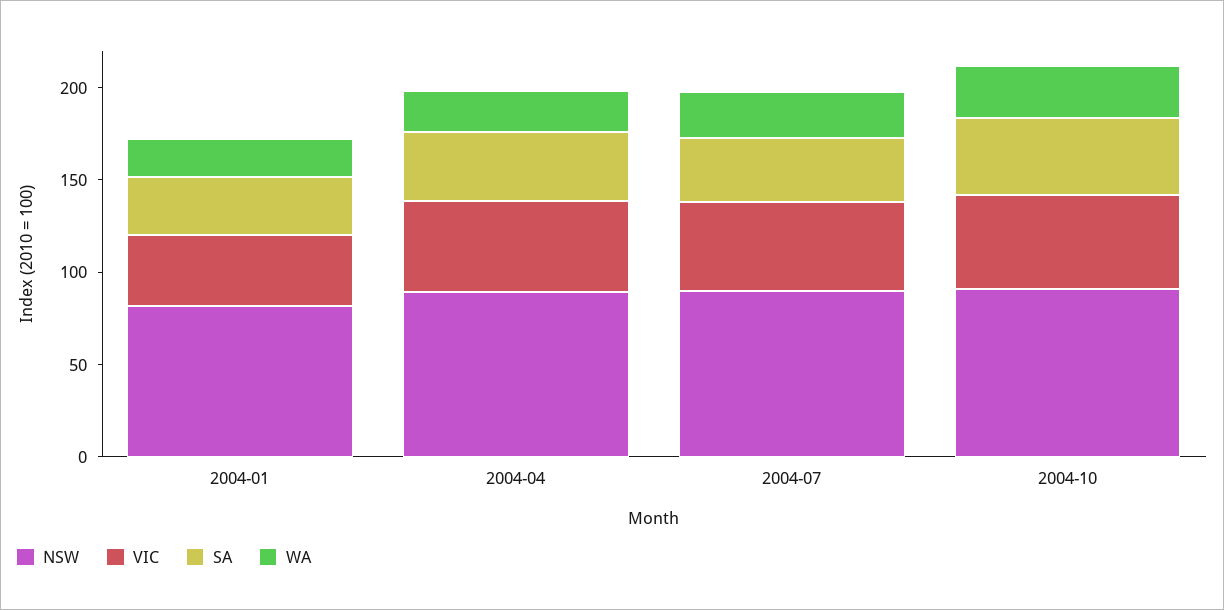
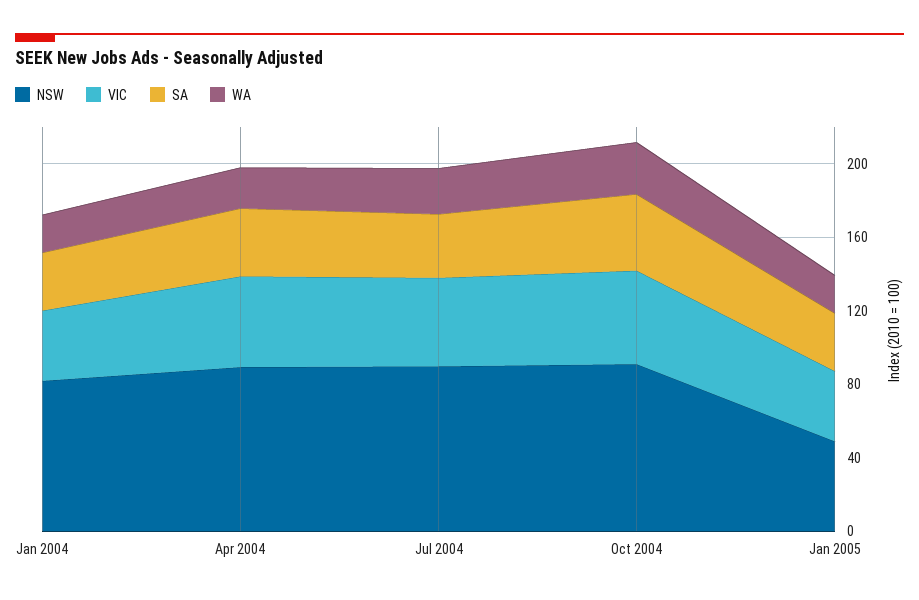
NSW, Jan 2005: none -> 50
VIC, Jan 2005: none -> 40
SA, Jan 2005: none -> 30
WA, Jan 2005: none -> 20

